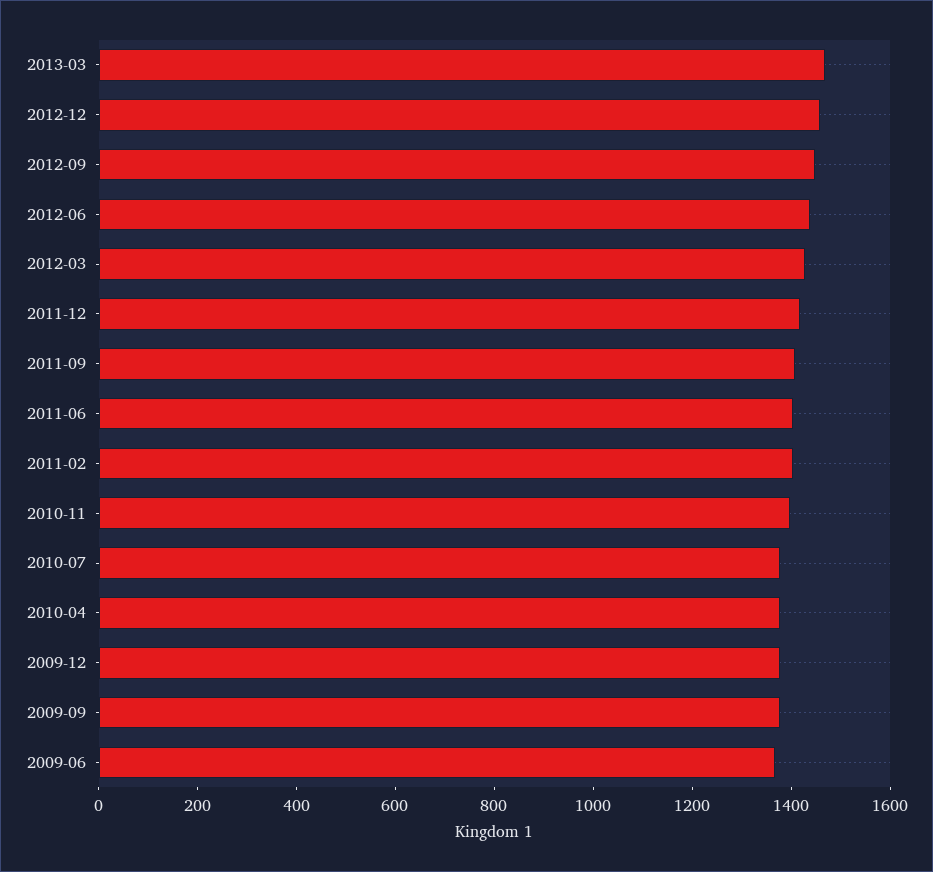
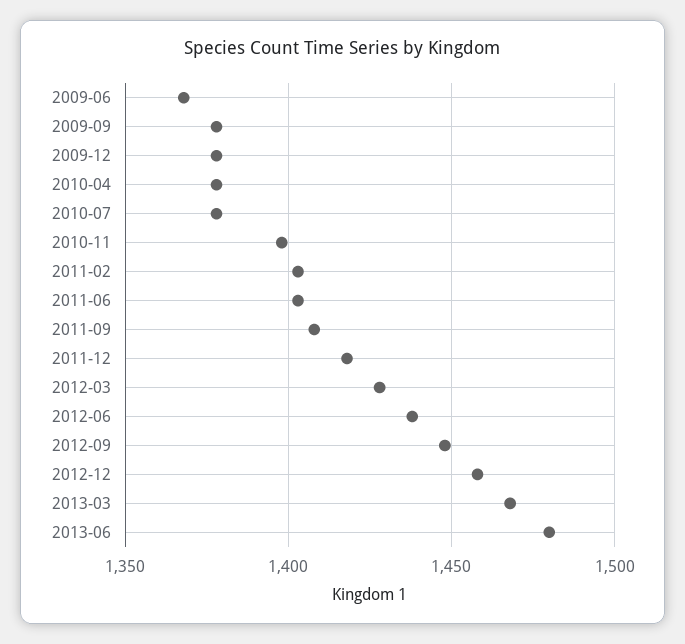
2013-06: none -> 1480

